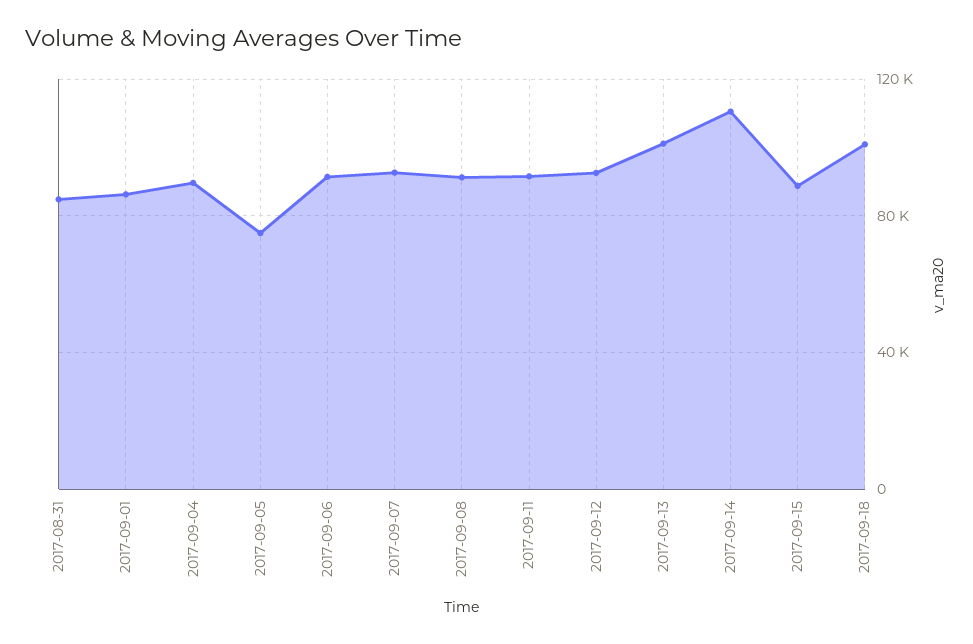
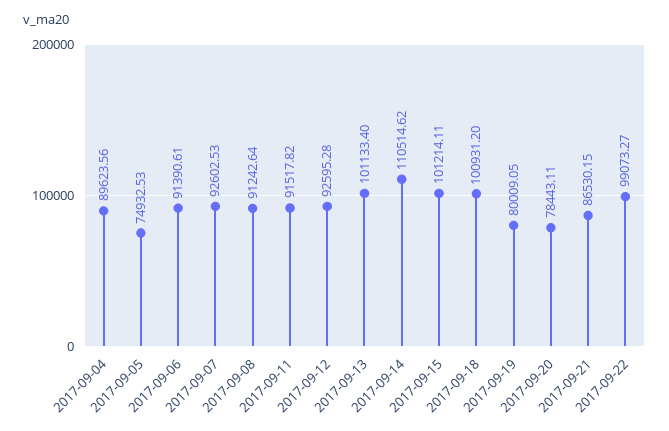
2017-08-31: 85000 -> none
2017-09-01: 85000 -> none
2017-09-15: 90000 -> 101214.11
2017-09-19: none -> 80009.05
2017-09-20: none -> 78443.11
2017-09-21: none -> 86530.15
2017-09-22: none -> 99073.27

